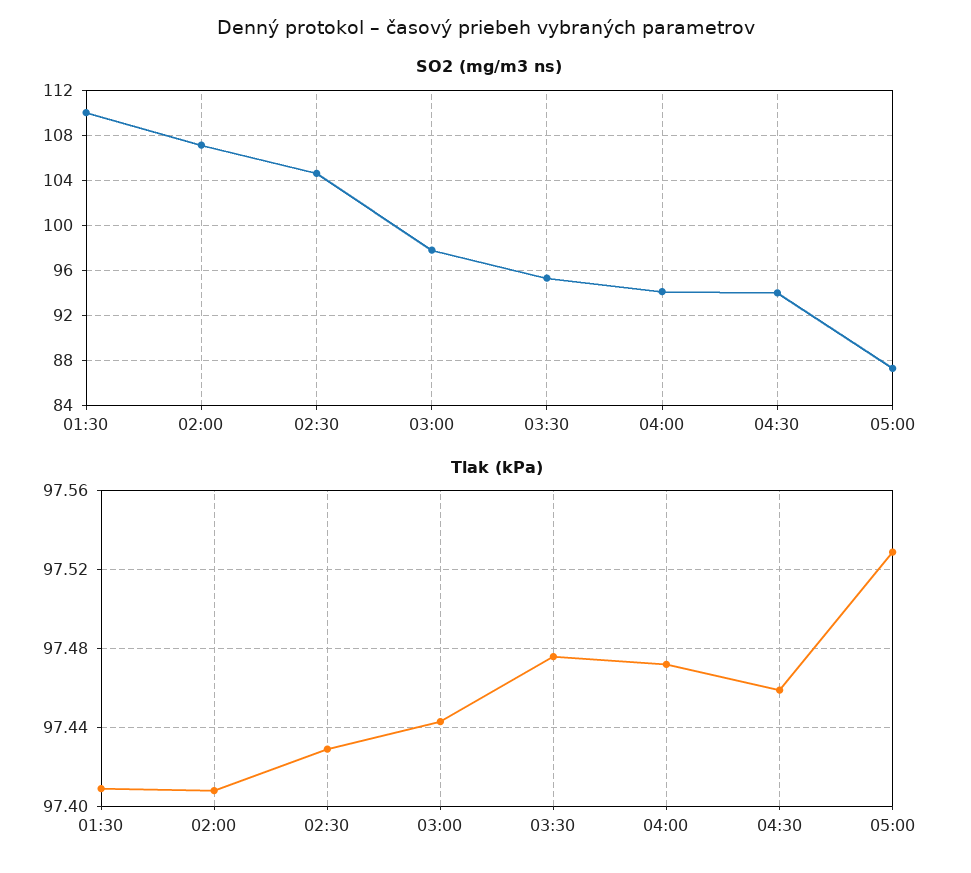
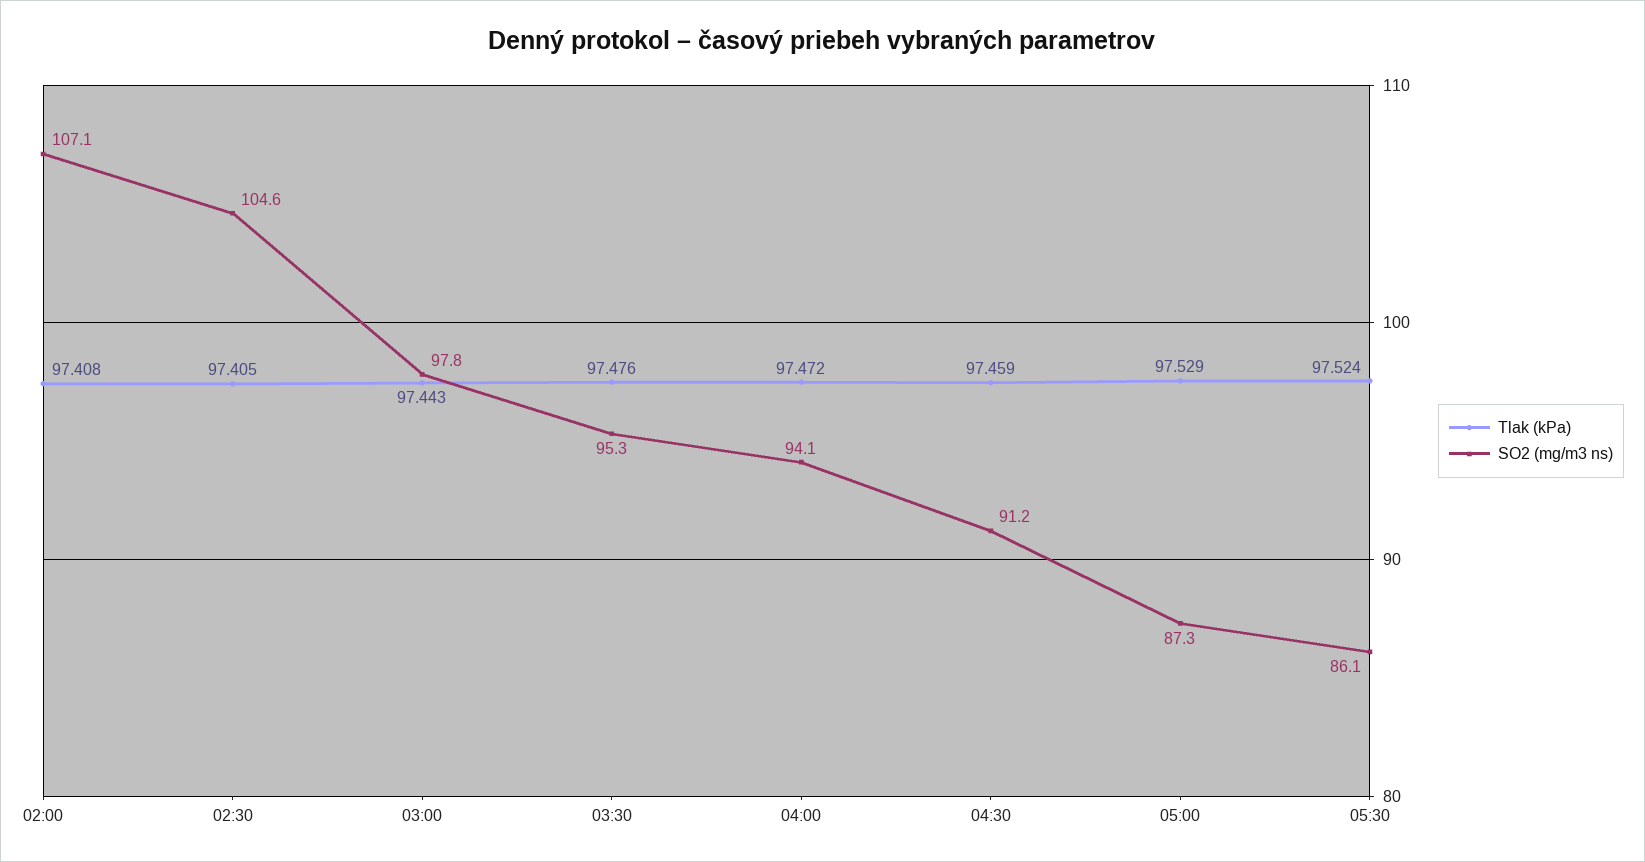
SO2 (mg/m3 ns), 01:30: 110 -> none
SO2 (mg/m3 ns), 04:30: 94 -> 91.2
Tlak (kPa), 01:30: 97.41 -> none
Tlak (kPa), 02:30: 97.43 -> 97.405
Tlak (kPa), 05:30: none -> 97.524
SO2 (mg/m3 ns), 05:30: none -> 86.1

